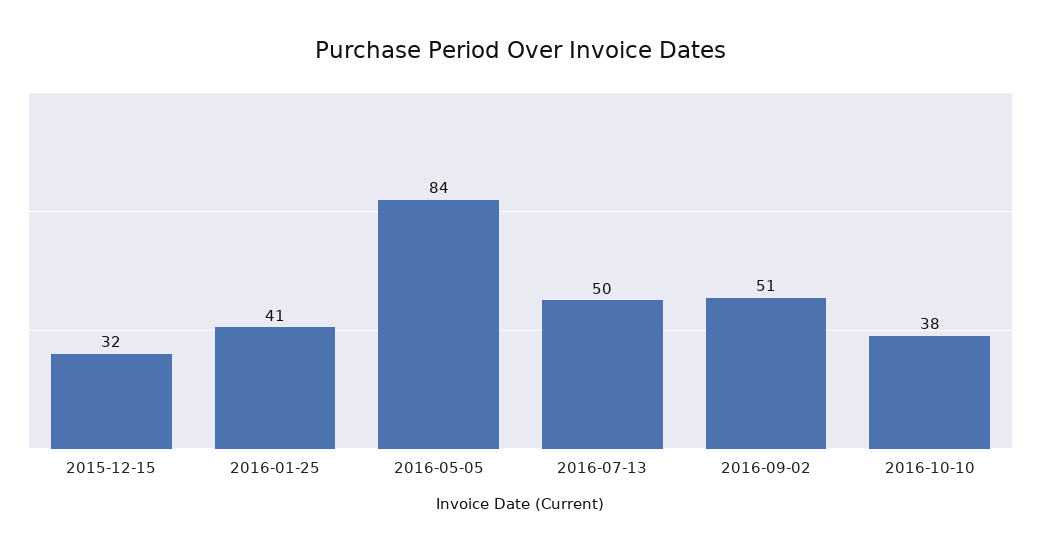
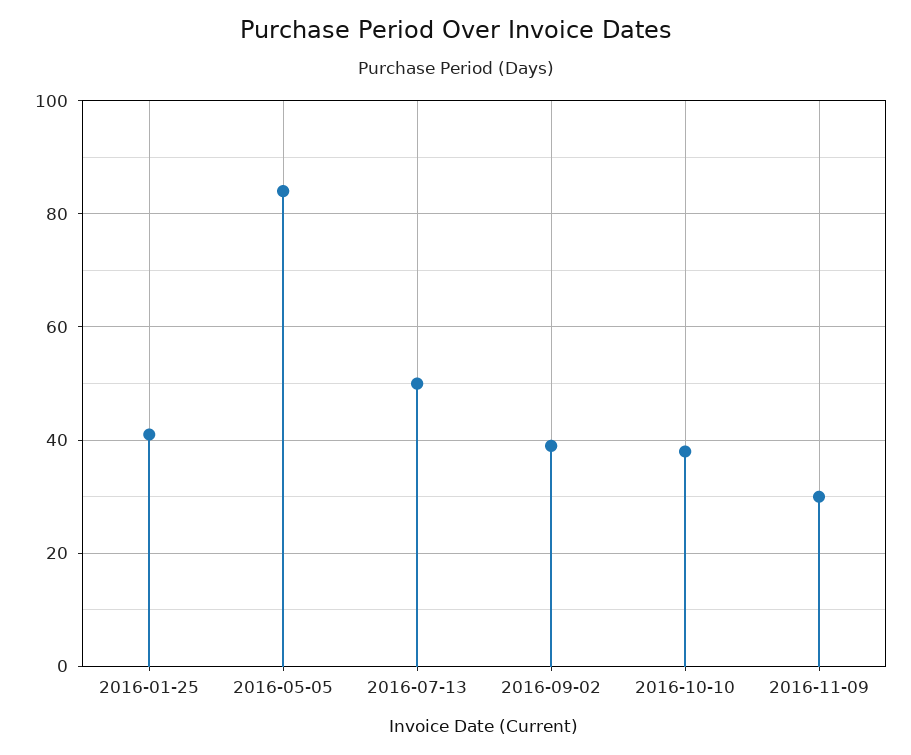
2015-12-15: 32 -> none
2016-09-02: 51 -> 40
2016-11-09: none -> 30

